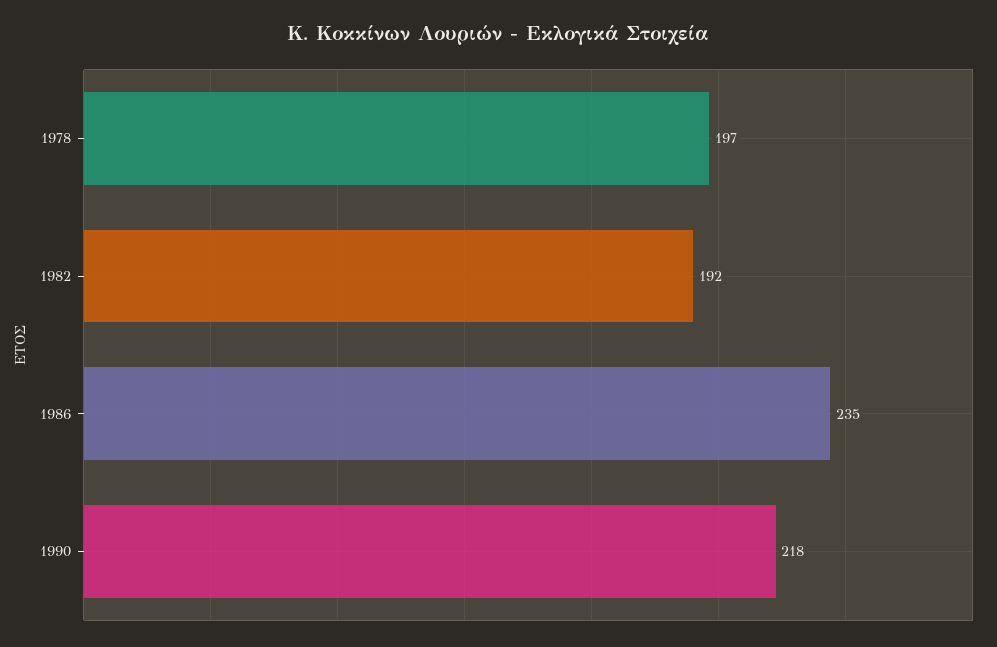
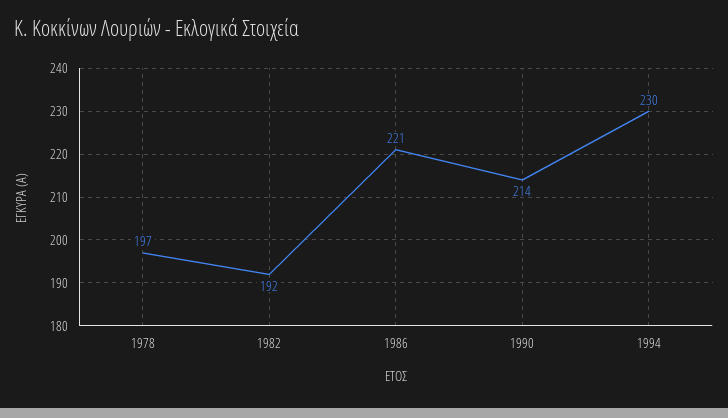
1986: 235 -> 221
1990: 218 -> 214
1994: none -> 230

